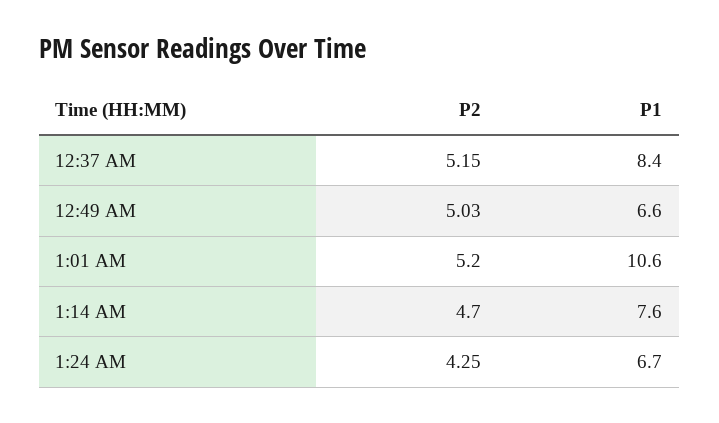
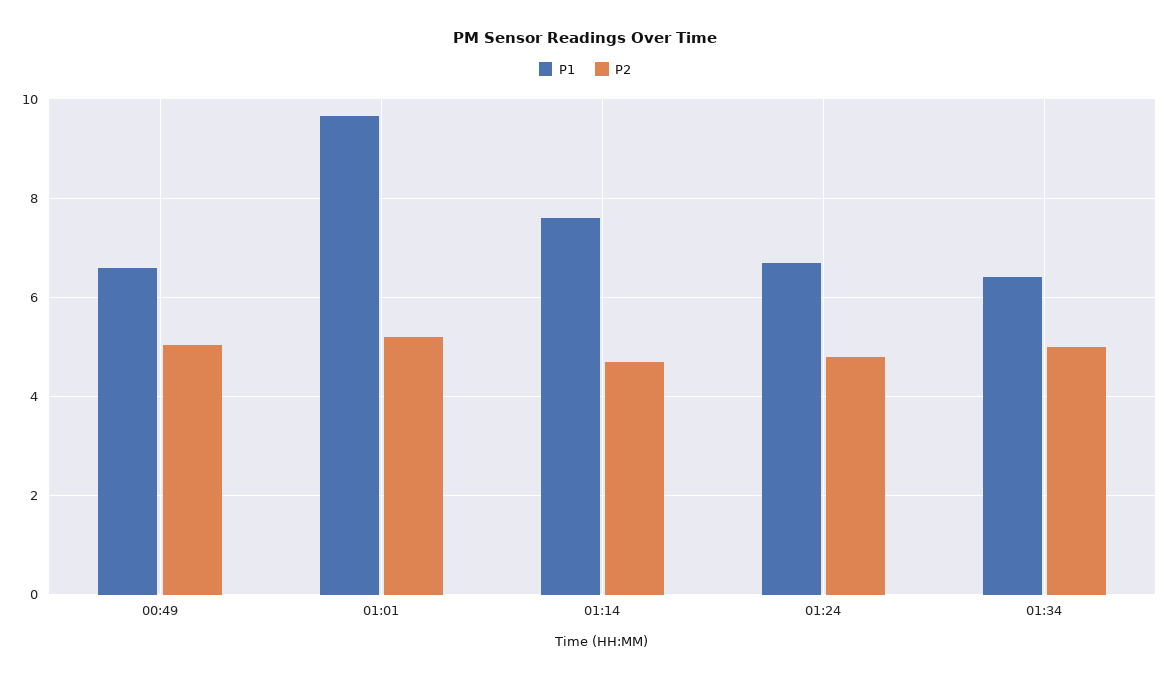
P2, 12:37 AM: 5.15 -> none
P1, 12:37 AM: 8.4 -> none
P1, 1:01 AM: 10.6 -> 9.6
P2, 1:24 AM: 4.25 -> 4.8
P1, 01:34: none -> 6.4
P2, 01:34: none -> 5

